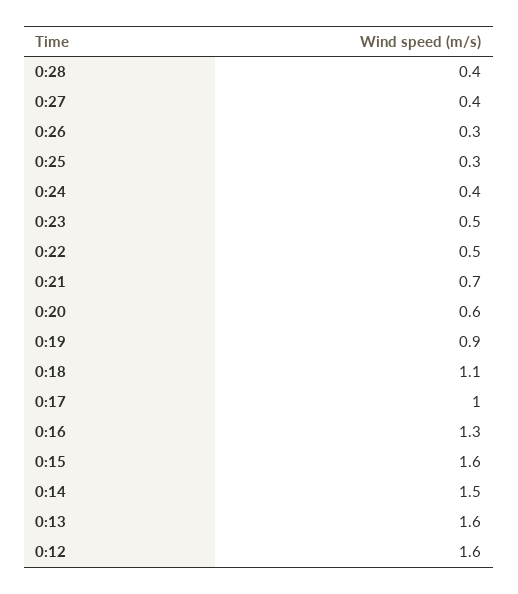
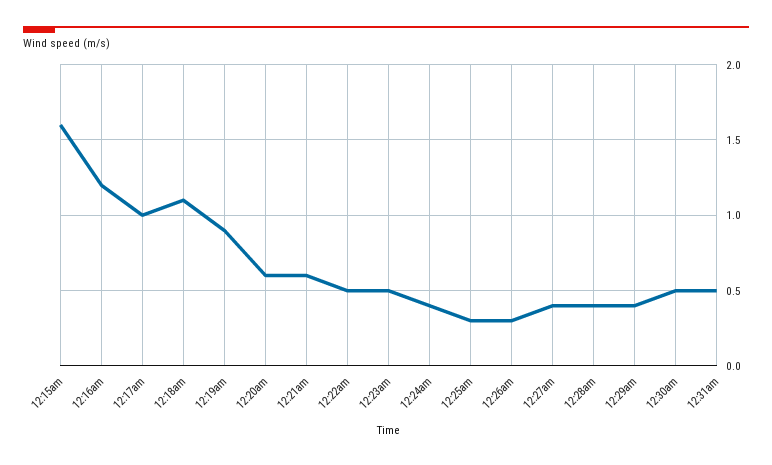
0:21: 0.7 -> 0.6
0:16: 1.3 -> 1.2
0:14: 1.5 -> none
0:13: 1.6 -> none
0:12: 1.6 -> none
12:29am: none -> 0.4
12:30am: none -> 0.5
12:31am: none -> 0.5

